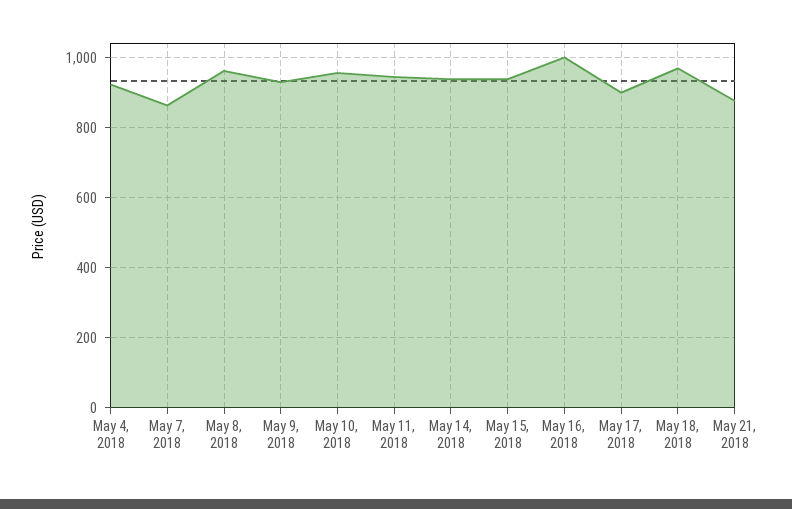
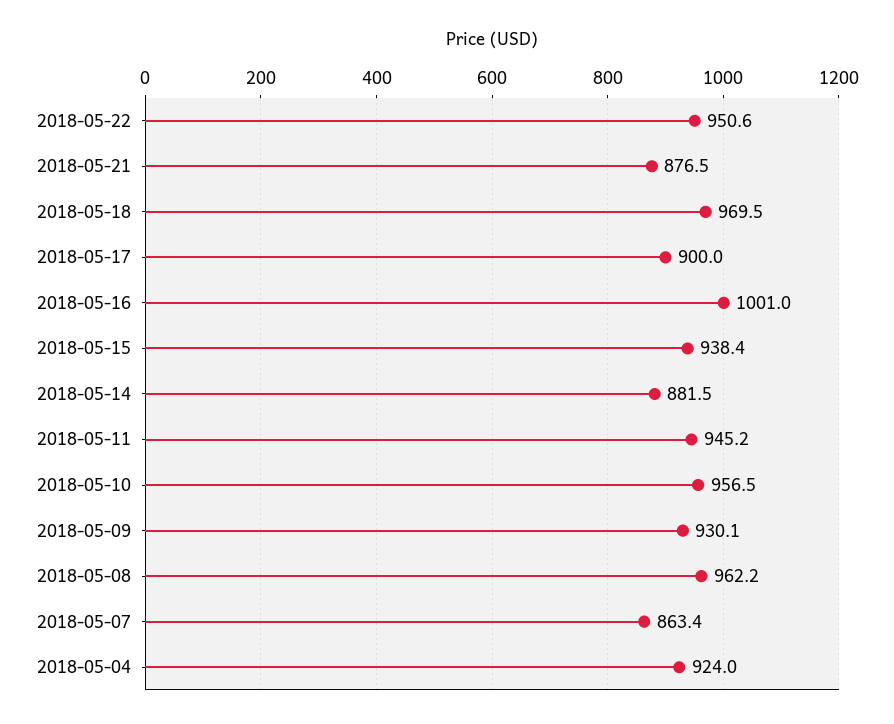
May 14, 2018: 940 -> 881.5
2018-05-22: none -> 950.6

